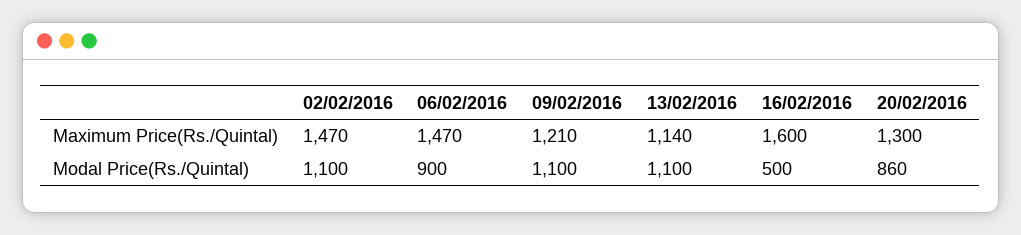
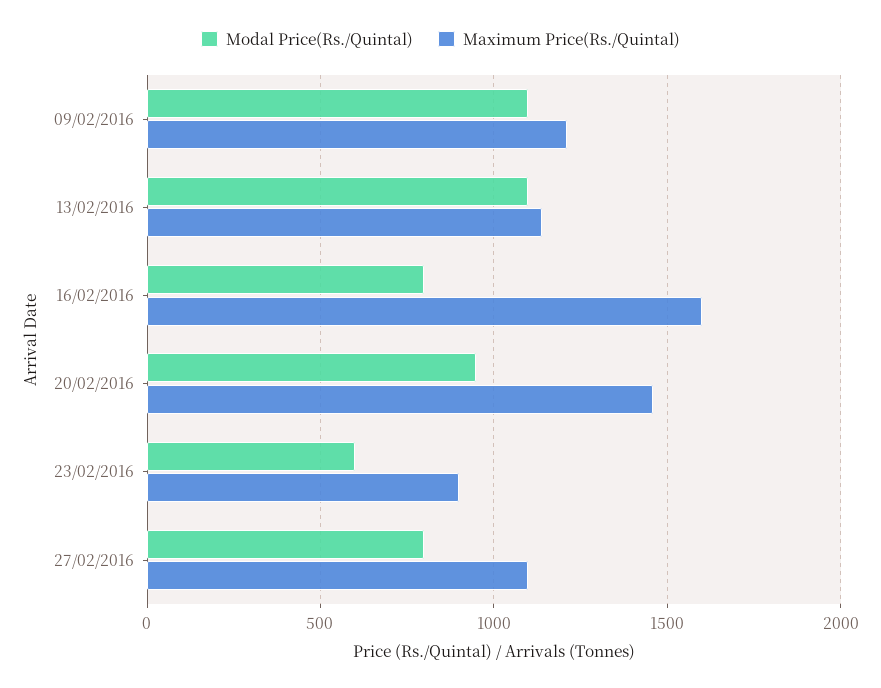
Maximum Price(Rs./Quintal), 02/02/2016: 1470 -> none
Maximum Price(Rs./Quintal), 06/02/2016: 1470 -> none
Maximum Price(Rs./Quintal), 20/02/2016: 1300 -> 1450
Modal Price(Rs./Quintal), 02/02/2016: 1100 -> none
Modal Price(Rs./Quintal), 06/02/2016: 900 -> none
Modal Price(Rs./Quintal), 16/02/2016: 500 -> 800
Modal Price(Rs./Quintal), 20/02/2016: 860 -> 950
Modal Price(Rs./Quintal), 23/02/2016: none -> 600
Maximum Price(Rs./Quintal), 23/02/2016: none -> 900
Modal Price(Rs./Quintal), 27/02/2016: none -> 800
Maximum Price(Rs./Quintal), 27/02/2016: none -> 1100

